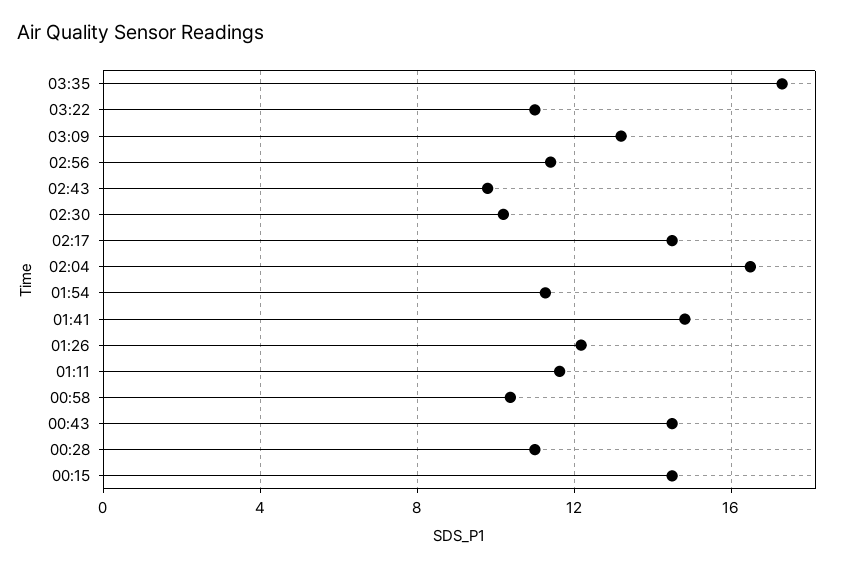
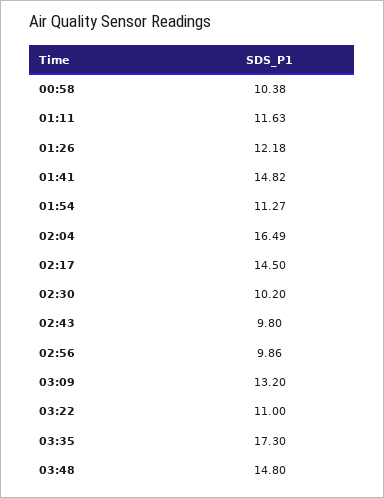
02:56: 11.5 -> 9.86
00:43: 14.5 -> none
00:28: 11 -> none
00:15: 14.5 -> none
03:48: none -> 14.8

